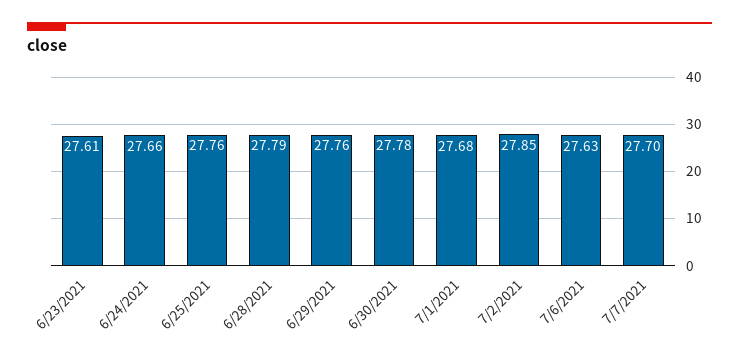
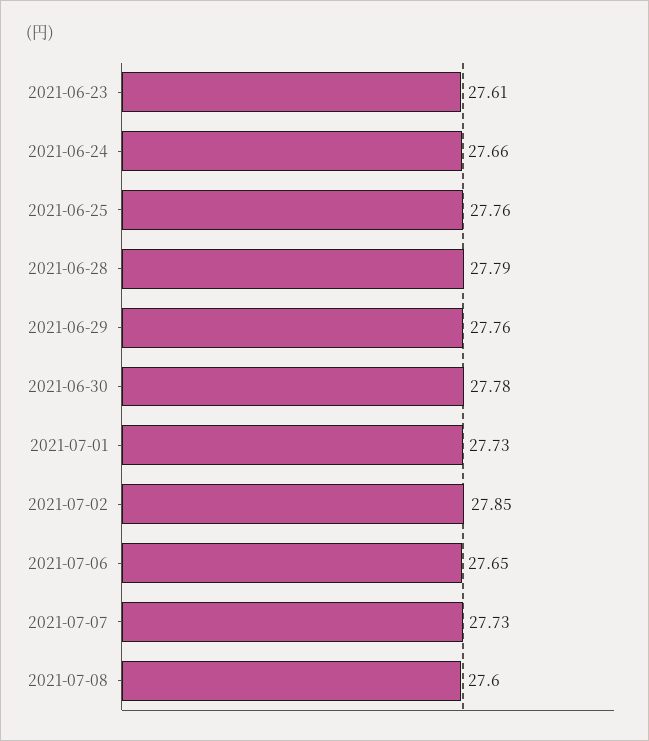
7/1/2021: 27.68 -> 27.73
7/6/2021: 27.63 -> 27.65
7/7/2021: 27.7 -> 27.73
2021-07-08: none -> 27.6

